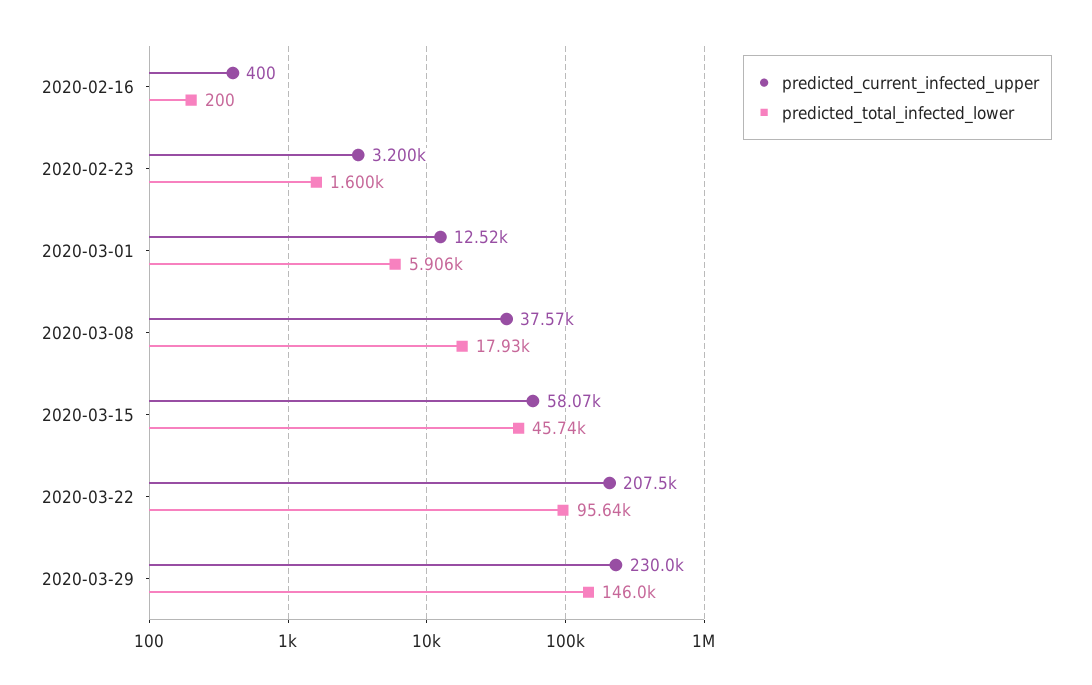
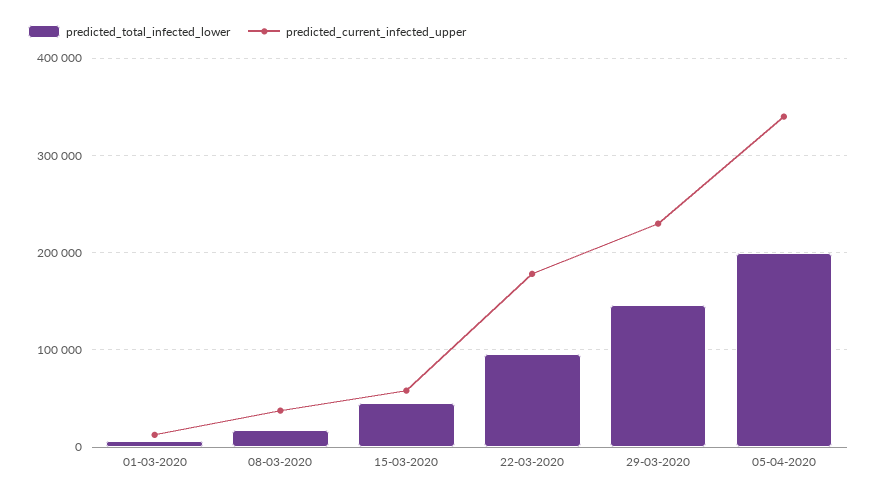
predicted_current_infected_upper, 2020-02-16: 400 -> none
predicted_total_infected_lower, 2020-02-16: 200 -> none
predicted_current_infected_upper, 2020-02-23: 3200 -> none
predicted_total_infected_lower, 2020-02-23: 1600 -> none
predicted_current_infected_upper, 2020-03-22: 207500 -> 180000
predicted_total_infected_lower, 05-04-2020: none -> 200000
predicted_current_infected_upper, 05-04-2020: none -> 340000

